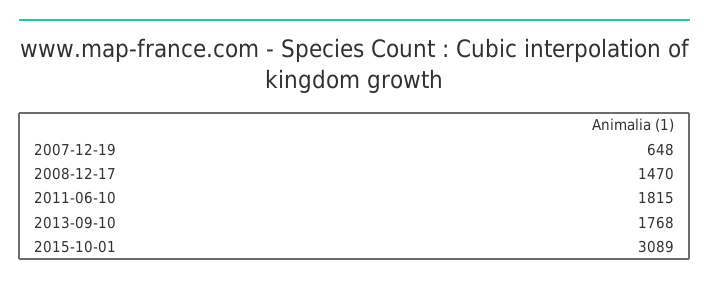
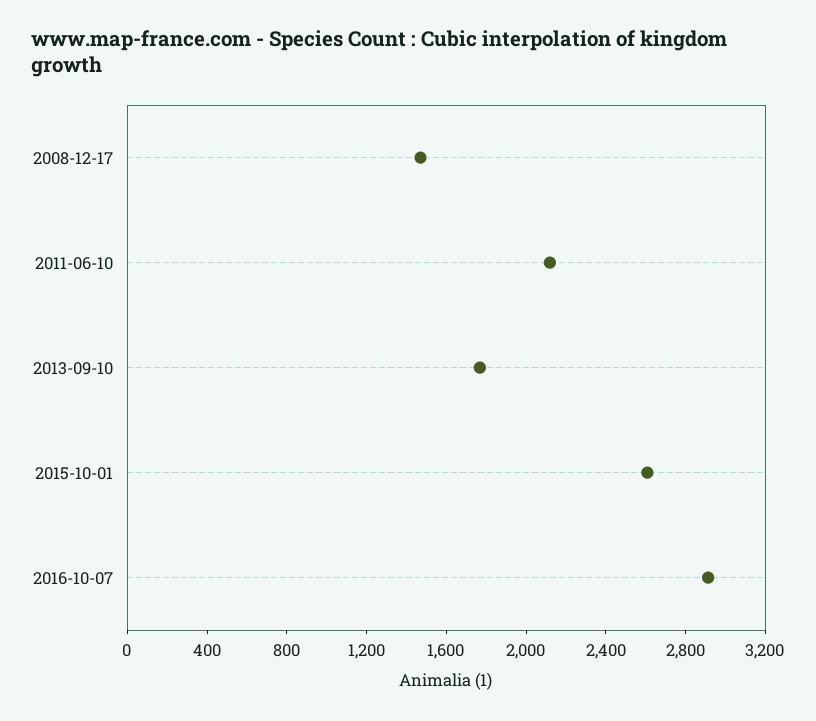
2007-12-19: 648 -> none
2011-06-10: 1815 -> 2100
2015-10-01: 3089 -> 2600
2016-10-07: none -> 2900

